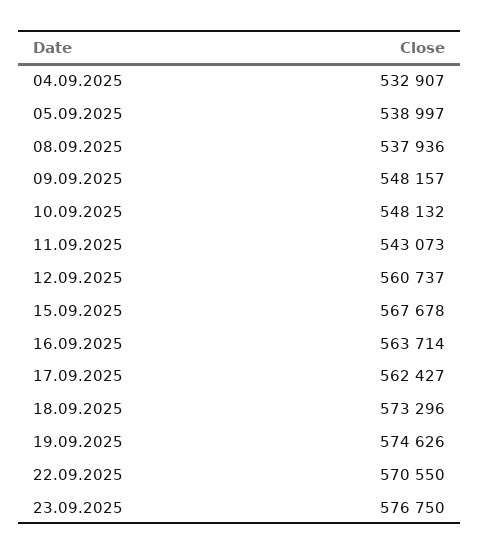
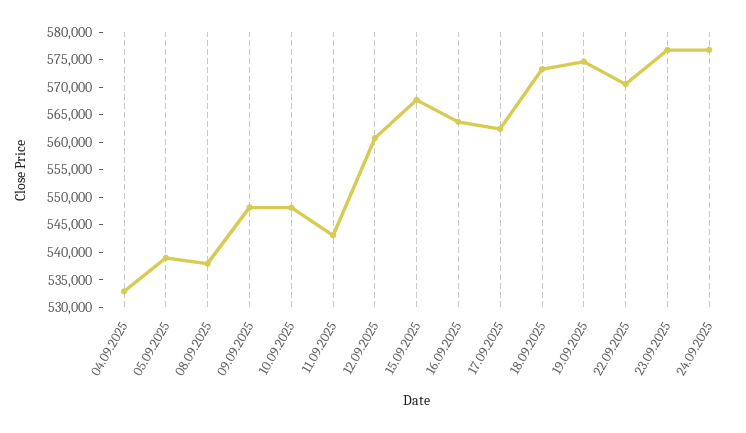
24.09.2025: none -> 577500

